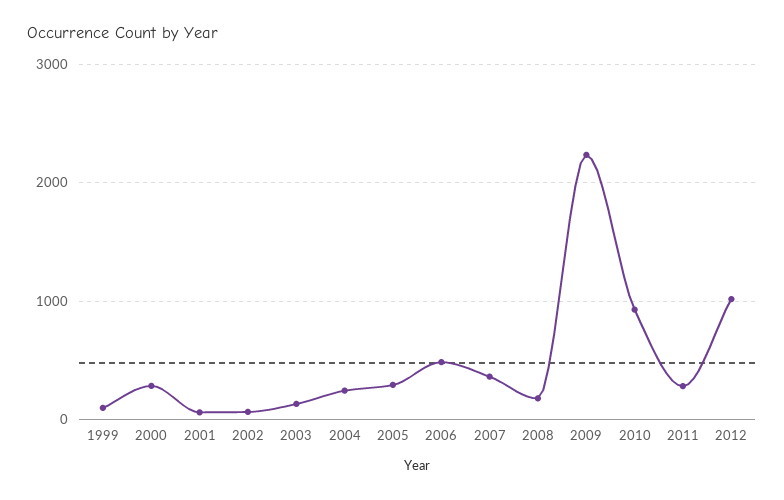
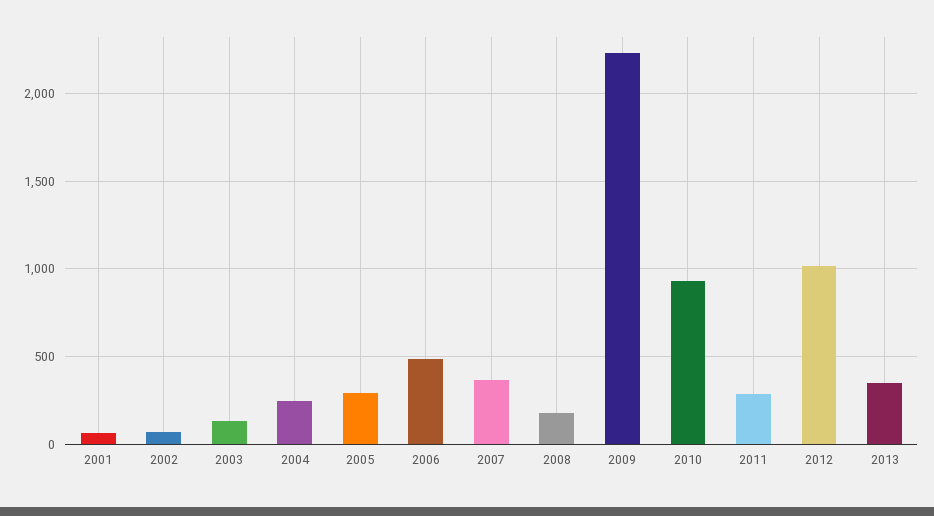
1999: 100 -> none
2000: 300 -> none
2013: none -> 350

